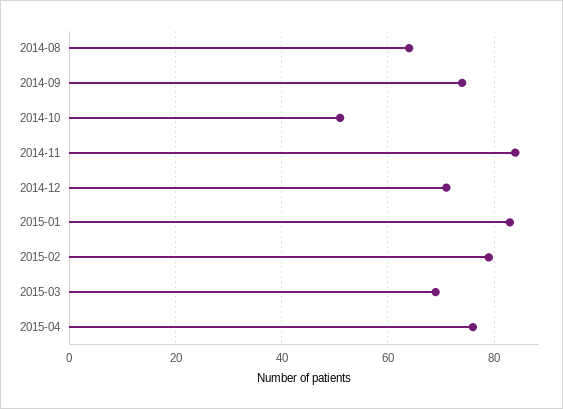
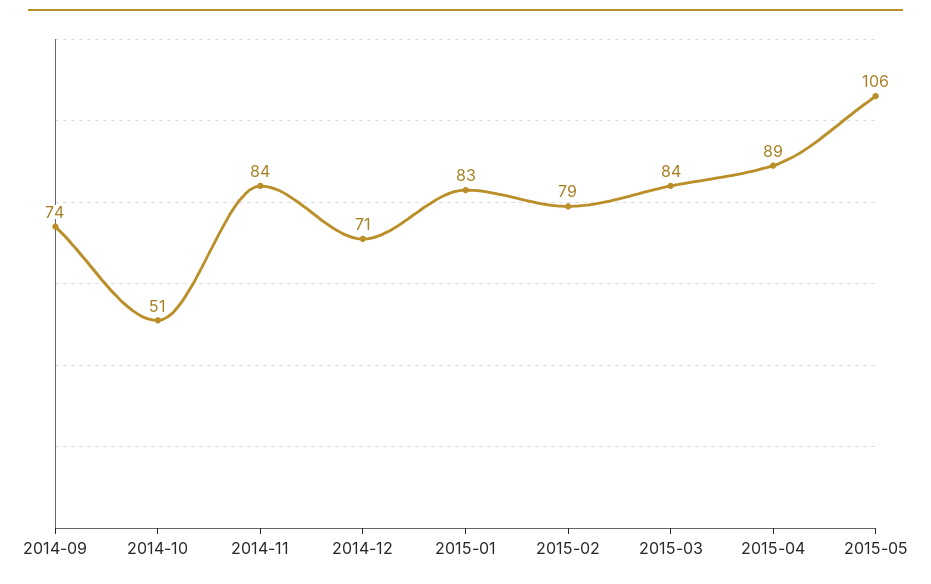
2014-08: 65 -> none
2015-03: 70 -> 84
2015-04: 75 -> 89
2015-05: none -> 106

